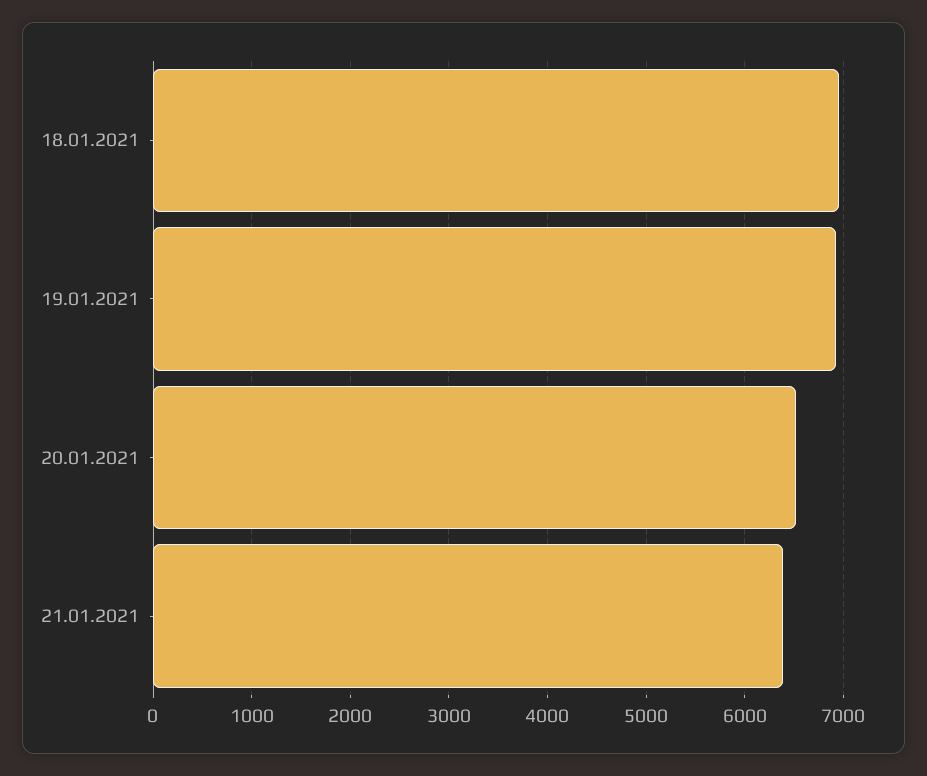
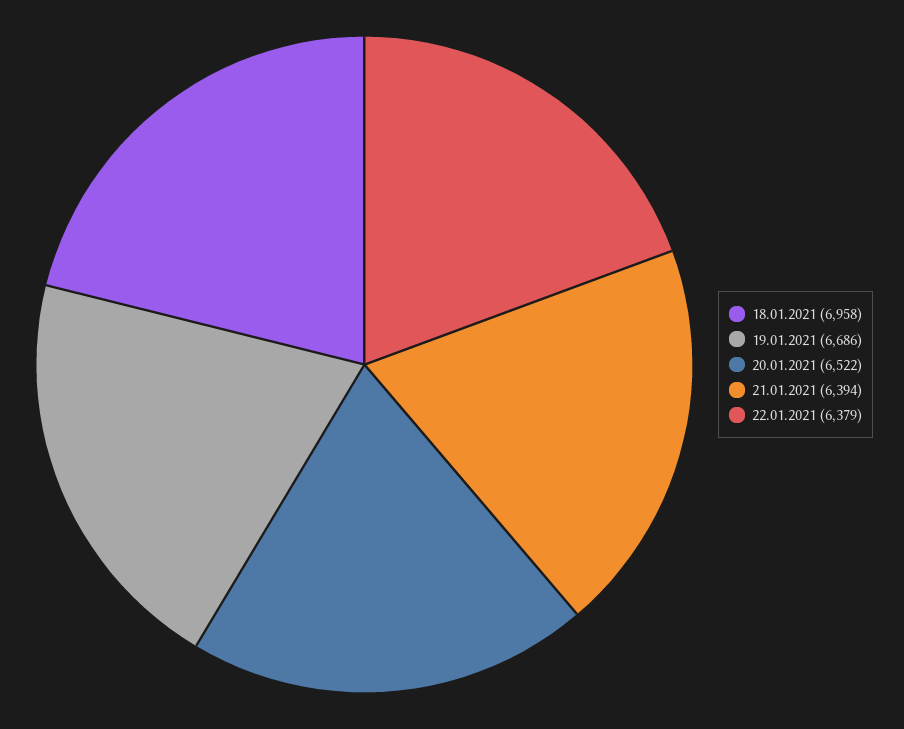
19.01.2021: 6900 -> 6686
22.01.2021: none -> 6379

